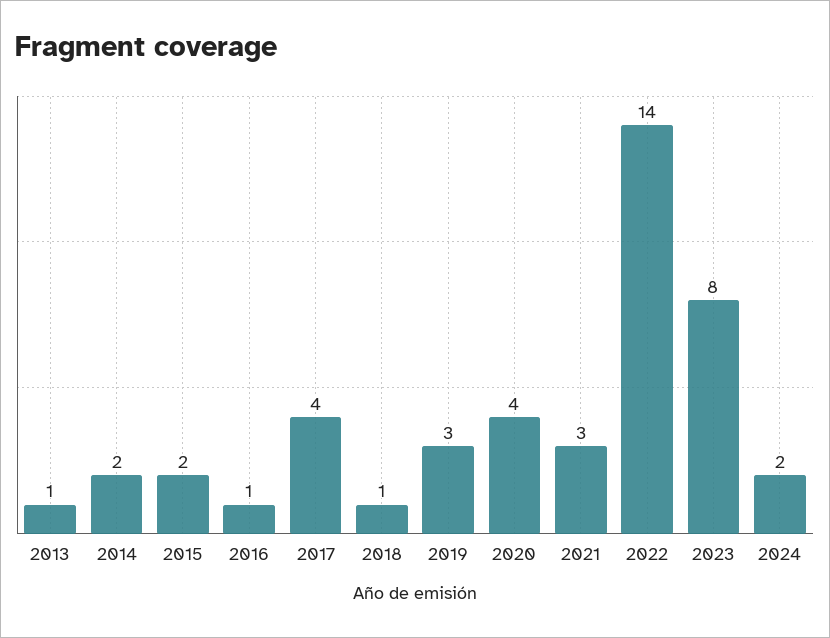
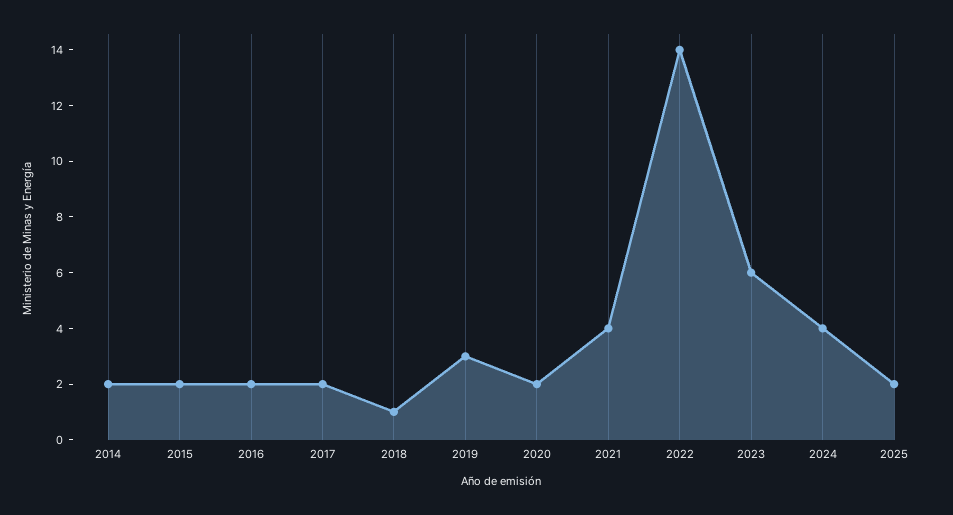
2013: 1 -> none
2016: 1 -> 2
2017: 4 -> 2
2020: 4 -> 2
2021: 3 -> 4
2023: 8 -> 6
2024: 2 -> 4
2025: none -> 2

